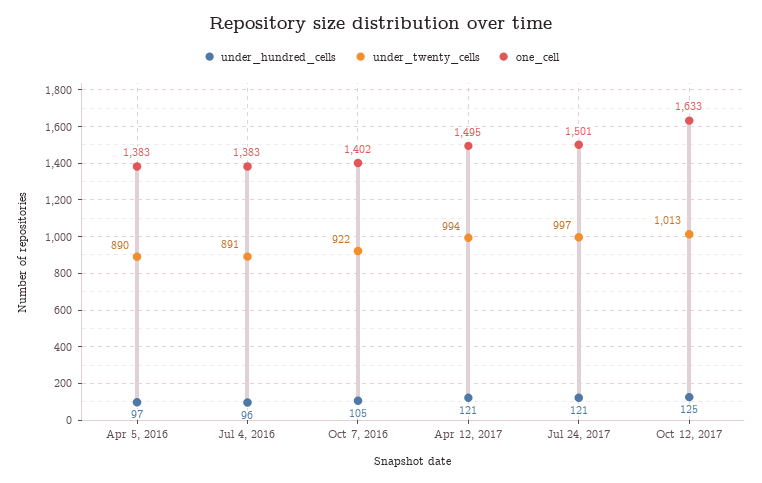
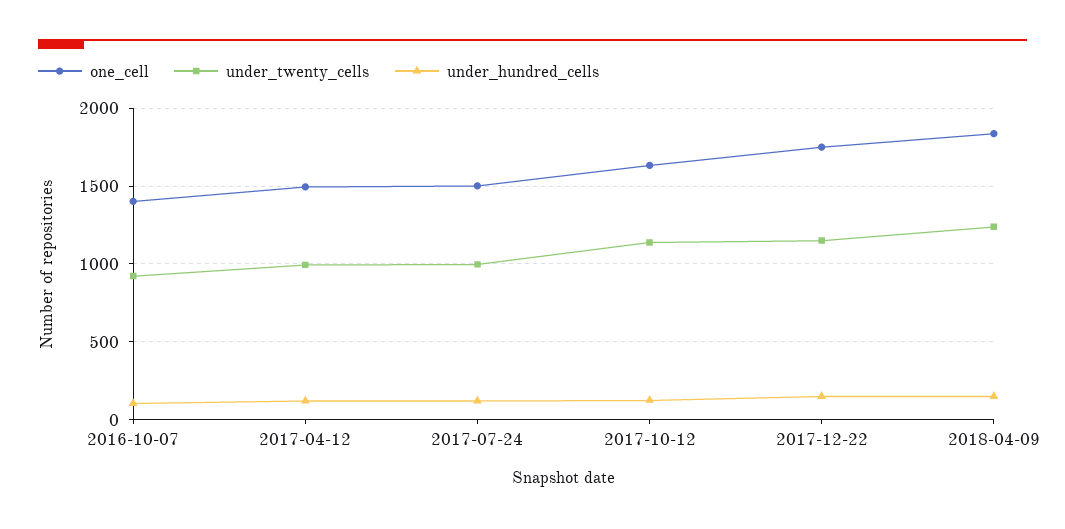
under_hundred_cells, Apr 5, 2016: 97 -> none
under_twenty_cells, Apr 5, 2016: 890 -> none
one_cell, Apr 5, 2016: 1383 -> none
under_hundred_cells, Jul 4, 2016: 96 -> none
under_twenty_cells, Jul 4, 2016: 891 -> none
one_cell, Jul 4, 2016: 1383 -> none
under_twenty_cells, Oct 12, 2017: 1013 -> 1150
one_cell, 2017-12-22: none -> 1750
under_twenty_cells, 2017-12-22: none -> 1150
under_hundred_cells, 2017-12-22: none -> 150
one_cell, 2018-04-09: none -> 1850
under_twenty_cells, 2018-04-09: none -> 1250
under_hundred_cells, 2018-04-09: none -> 150

